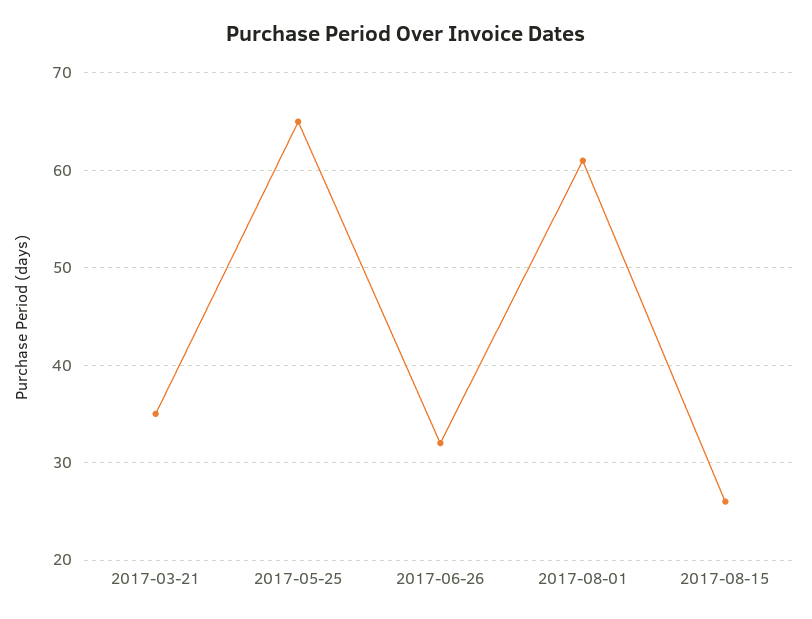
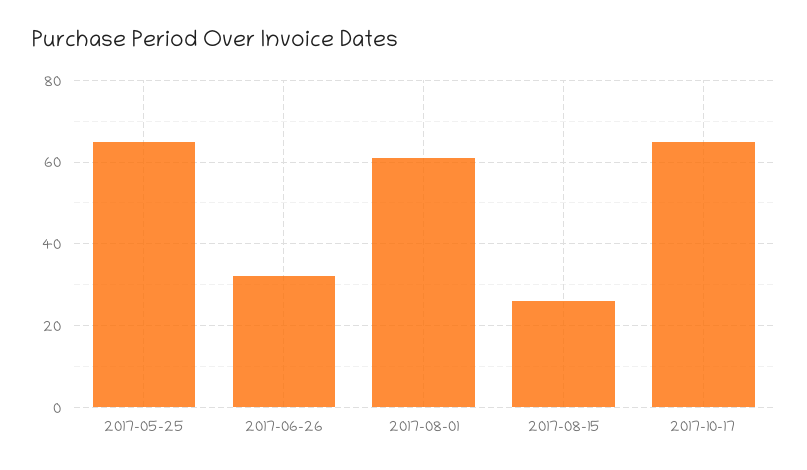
2017-03-21: 35 -> none
2017-10-17: none -> 65

